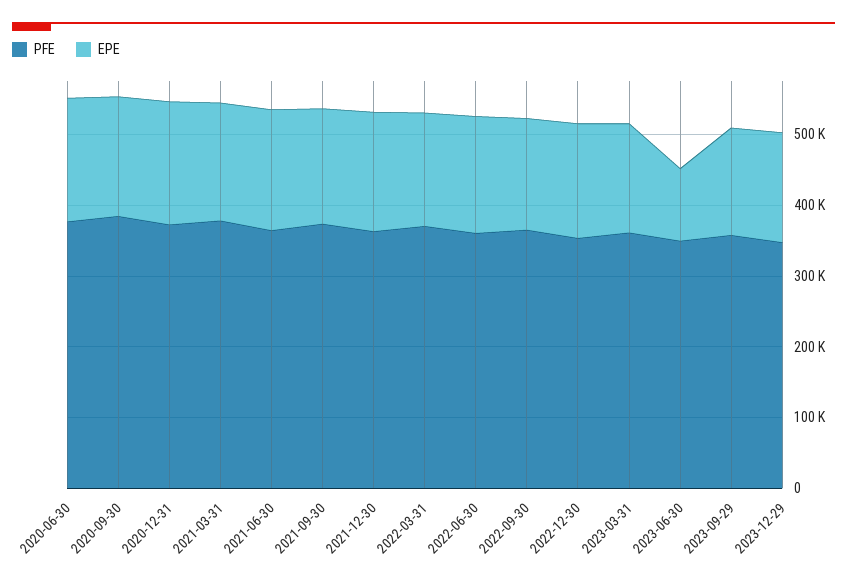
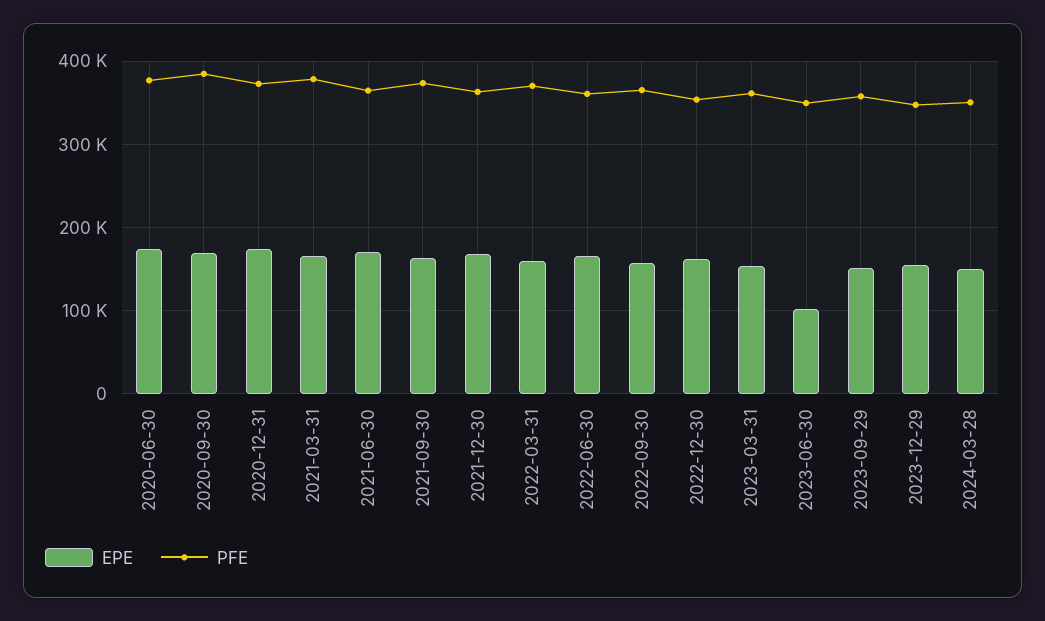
EPE, 2024-03-28: none -> 150000
PFE, 2024-03-28: none -> 350000

